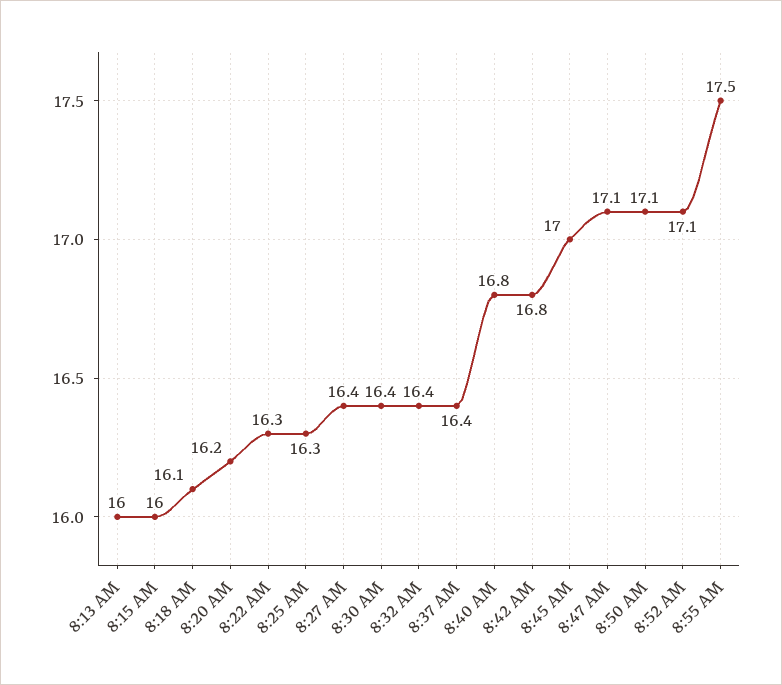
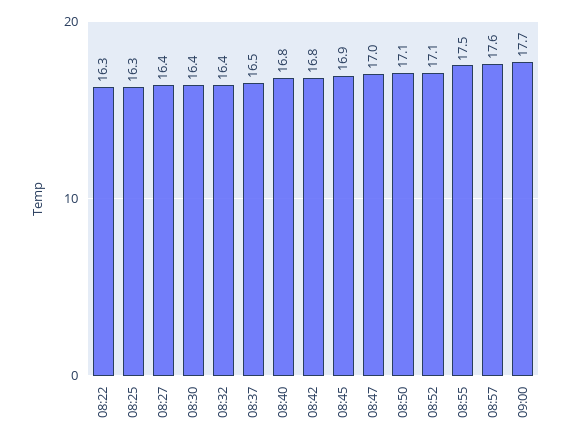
8:13 AM: 16 -> none
8:15 AM: 16 -> none
8:18 AM: 16.1 -> none
8:20 AM: 16.2 -> none
8:37 AM: 16.4 -> 16.5
8:45 AM: 17 -> 16.9
8:47 AM: 17.1 -> 17
08:57: none -> 17.6
09:00: none -> 17.7

